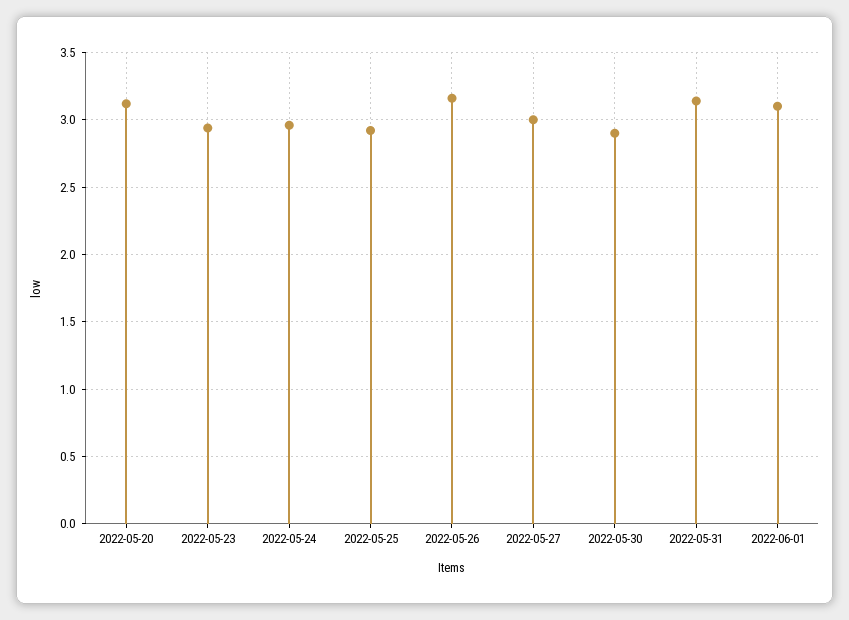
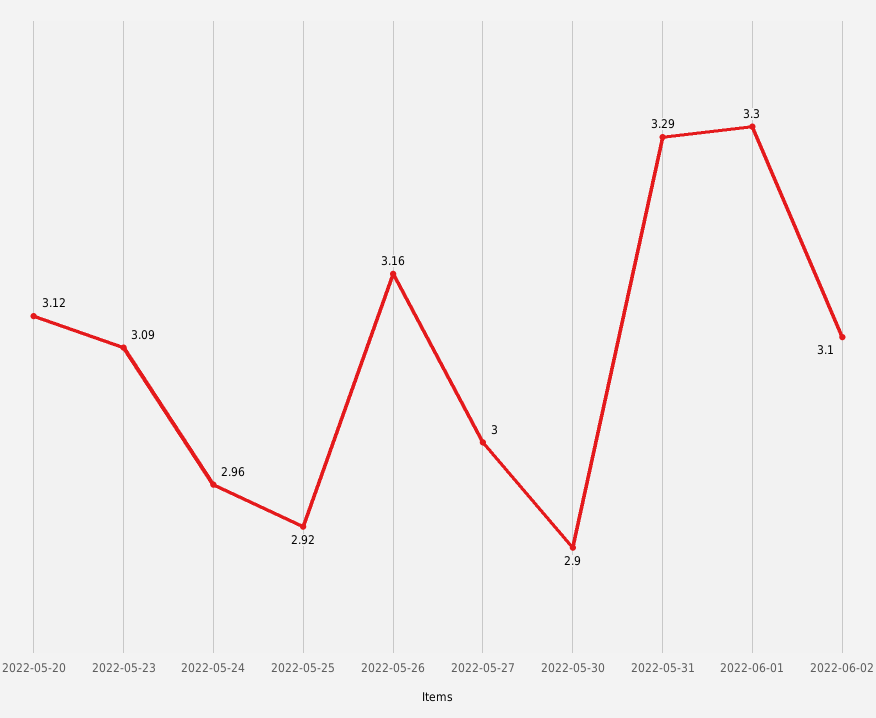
2022-05-23: 2.95 -> 3.09
2022-05-31: 3.15 -> 3.29
2022-06-01: 3.1 -> 3.3
2022-06-02: none -> 3.1

